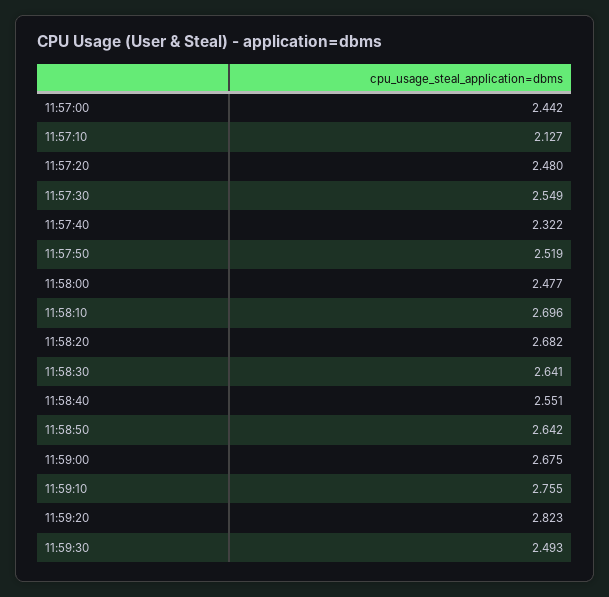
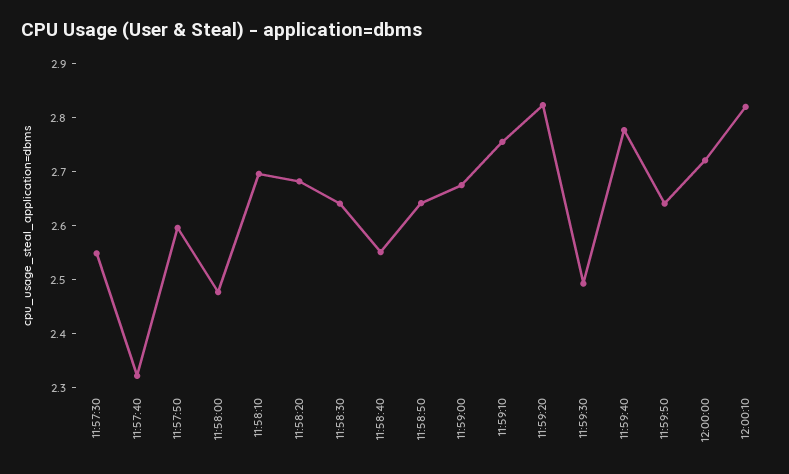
11:57:00: 2.442 -> none
11:57:10: 2.127 -> none
11:57:20: 2.48 -> none
11:57:50: 2.519 -> 2.6
11:59:40: none -> 2.78
11:59:50: none -> 2.64
12:00:00: none -> 2.72
12:00:10: none -> 2.82

